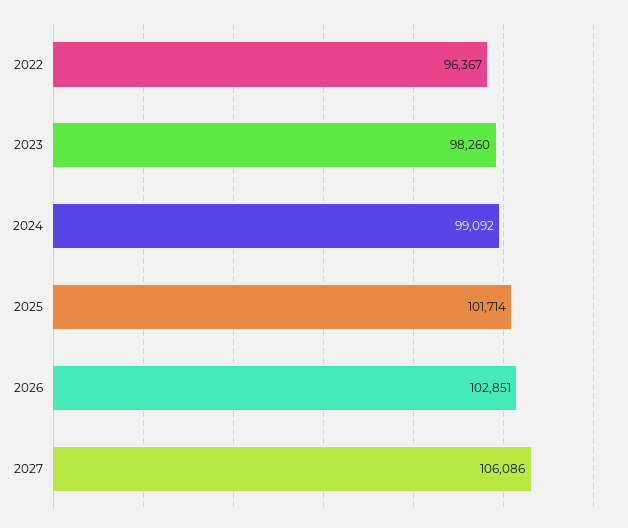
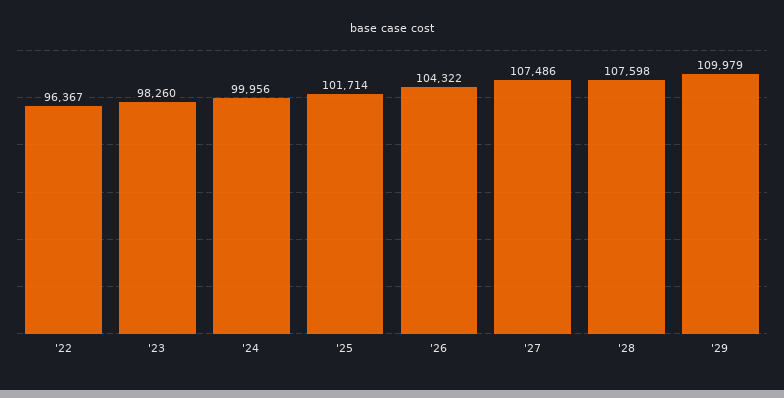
2024: 99092 -> 99956
2026: 102851 -> 104322
2027: 106086 -> 107486
'28: none -> 107598
'29: none -> 109979

